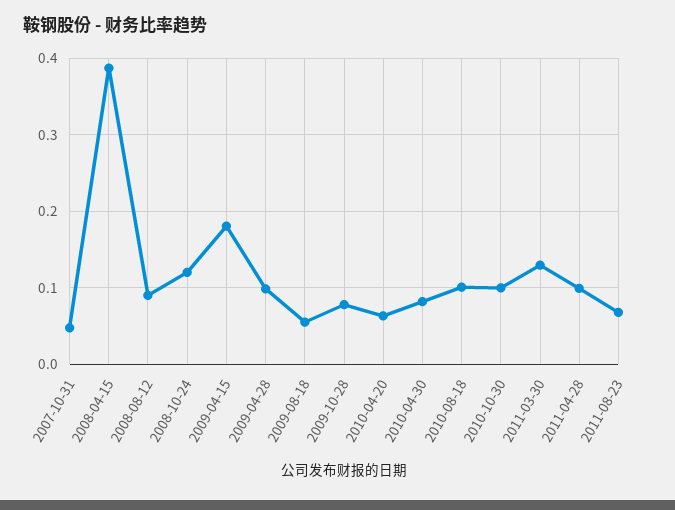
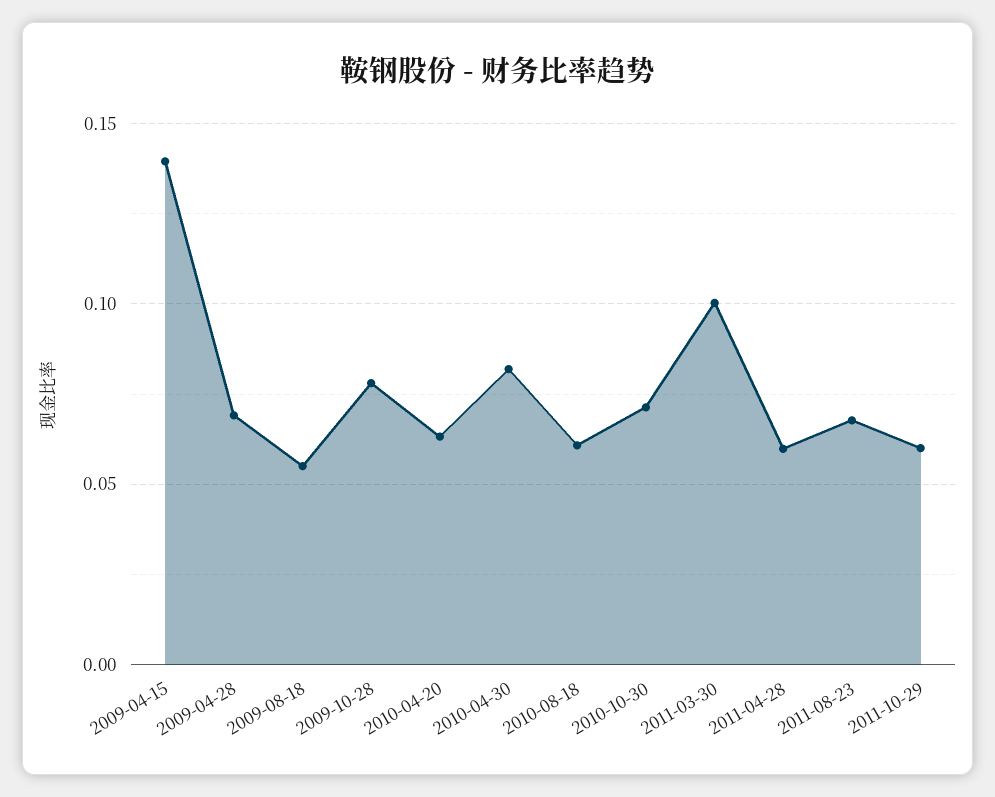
2007-10-31: 0.05 -> none
2008-04-15: 0.39 -> none
2008-08-12: 0.09 -> none
2008-10-24: 0.12 -> none
2009-04-15: 0.18 -> 0.14
2009-04-28: 0.1 -> 0.07
2010-08-18: 0.1 -> 0.06
2010-10-30: 0.1 -> 0.07
2011-03-30: 0.13 -> 0.1
2011-04-28: 0.1 -> 0.06
2011-10-29: none -> 0.06

